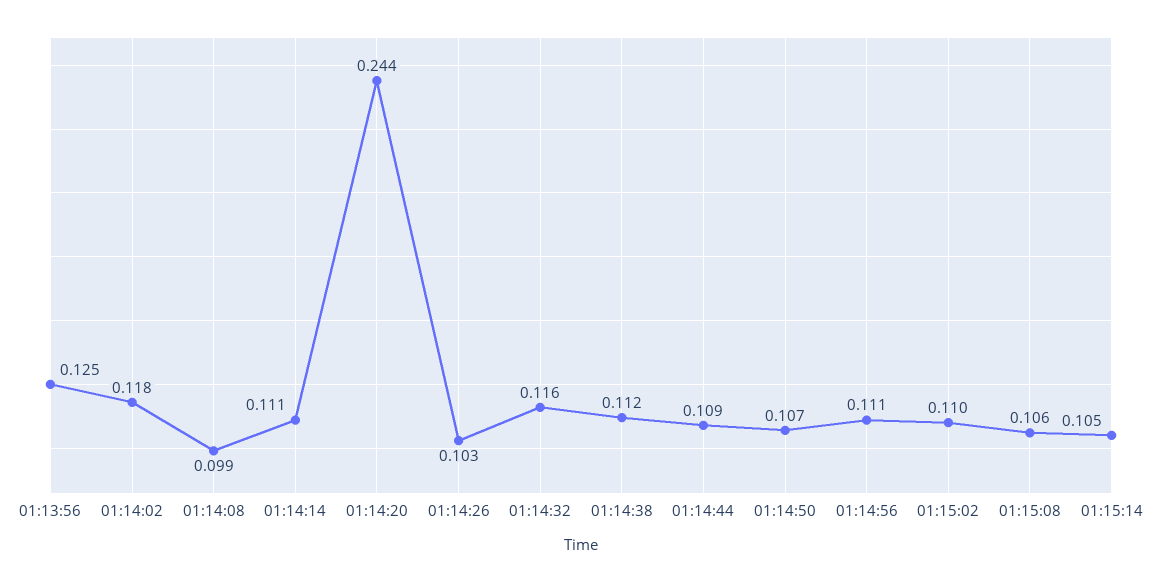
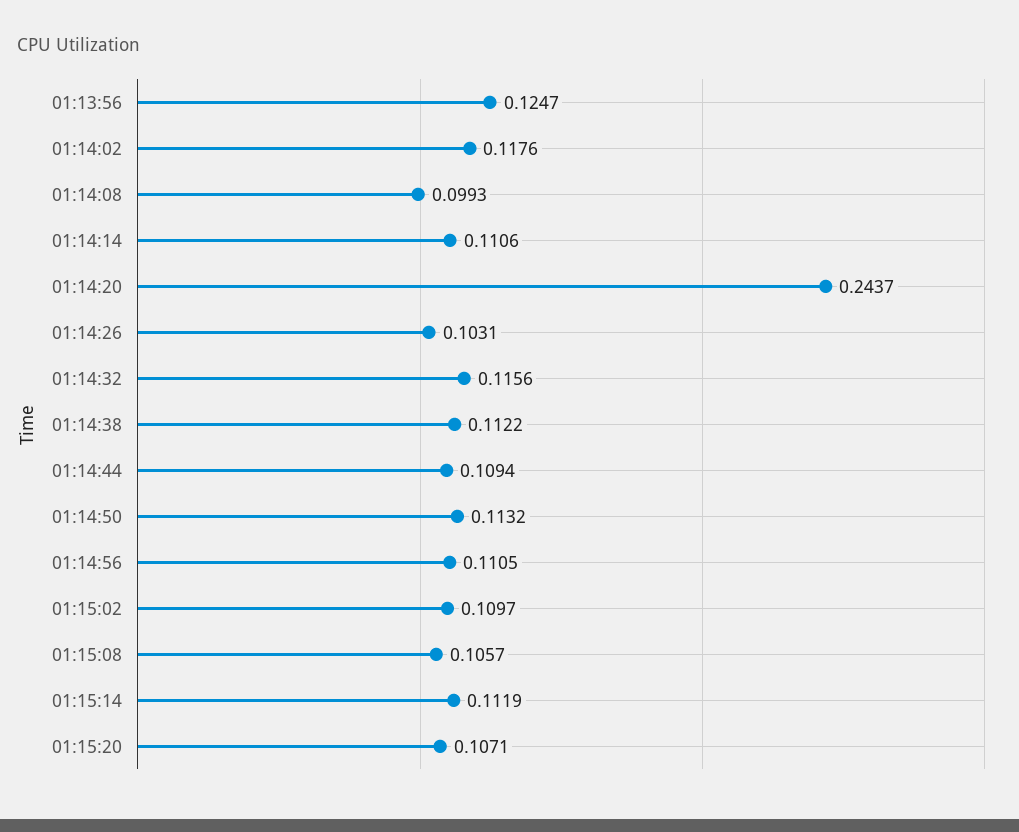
01:14:50: 0.107 -> 0.1132
01:15:14: 0.105 -> 0.1119
01:15:20: none -> 0.1071

